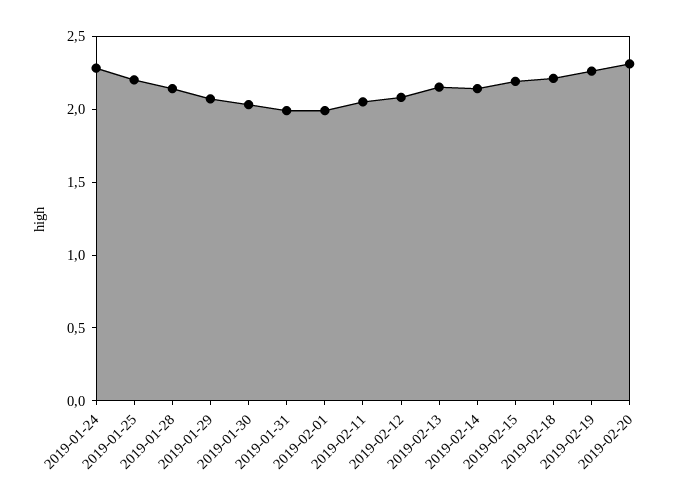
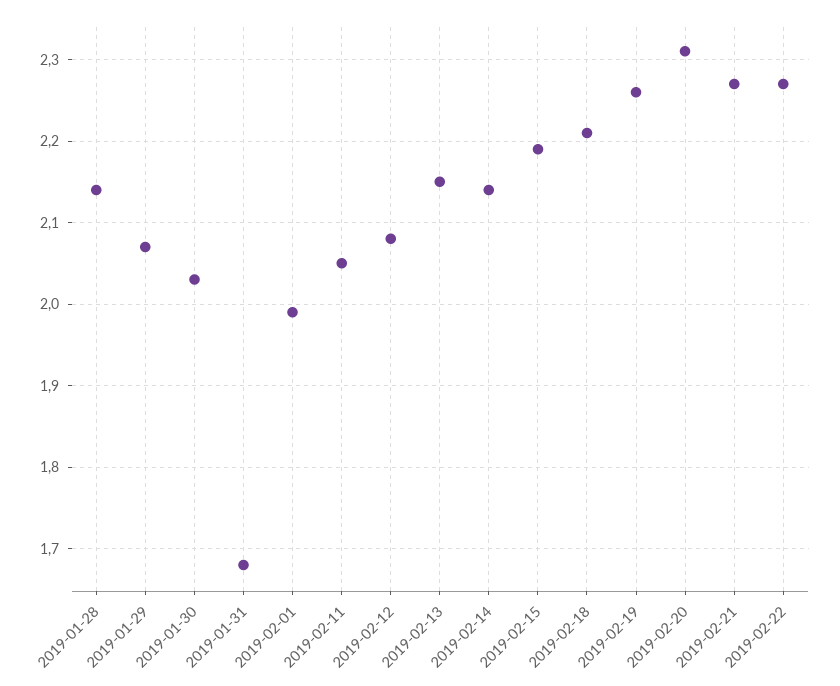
2019-01-24: 2.3 -> none
2019-01-25: 2.2 -> none
2019-01-31: 2 -> 1.68
2019-02-21: none -> 2.27
2019-02-22: none -> 2.27

